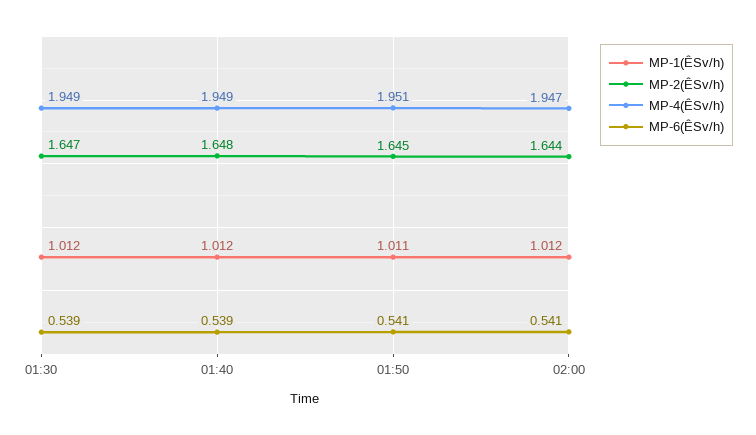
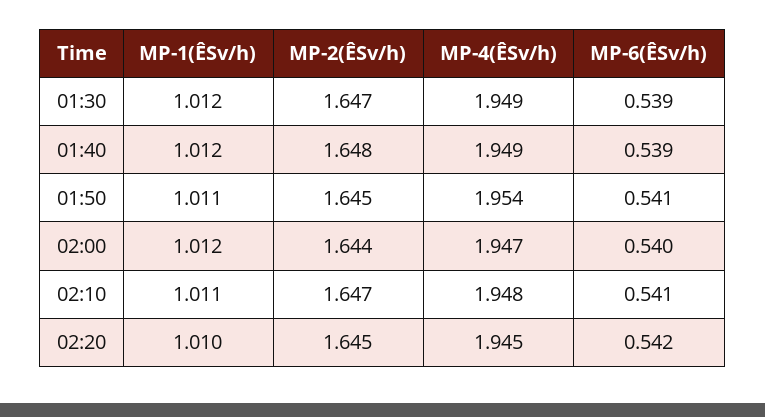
MP-4(ÊSv/h), 01:50: 1.951 -> 1.954
MP-6(ÊSv/h), 02:00: 0.541 -> 0.54
MP-1(ÊSv/h), 02:10: none -> 1.011
MP-2(ÊSv/h), 02:10: none -> 1.647
MP-4(ÊSv/h), 02:10: none -> 1.948
MP-6(ÊSv/h), 02:10: none -> 0.541
MP-1(ÊSv/h), 02:20: none -> 1.01
MP-2(ÊSv/h), 02:20: none -> 1.645
MP-4(ÊSv/h), 02:20: none -> 1.945
MP-6(ÊSv/h), 02:20: none -> 0.542

